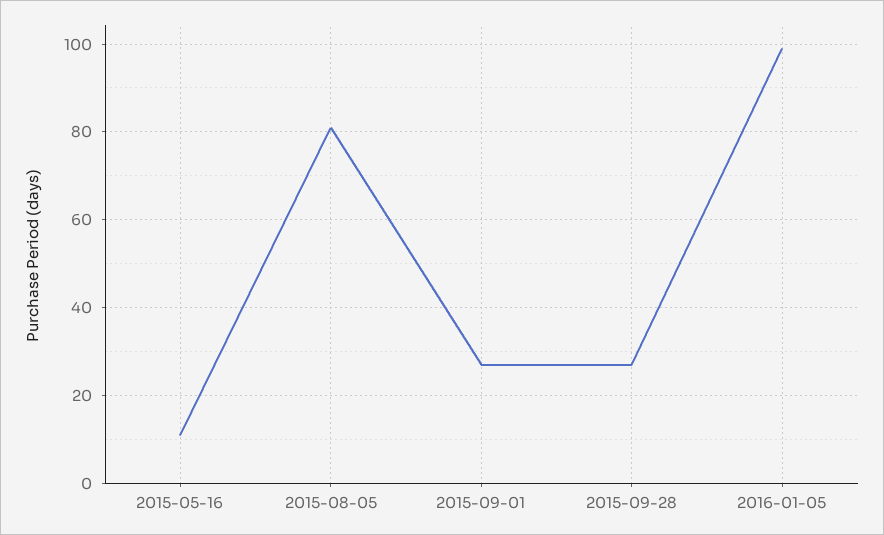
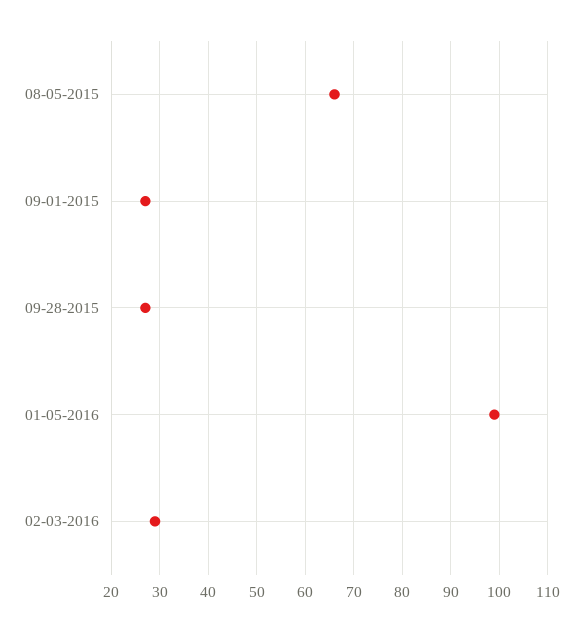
2015-05-16: 10 -> none
2015-08-05: 80 -> 65
02-03-2016: none -> 30

